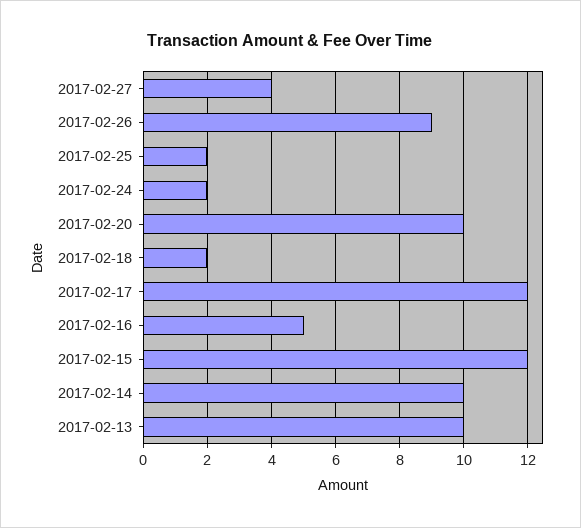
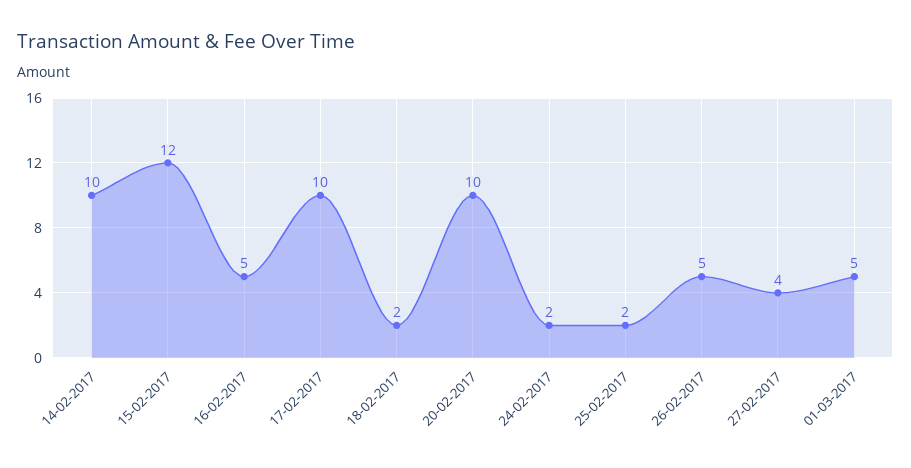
2017-02-26: 9 -> 5
2017-02-17: 12 -> 10
2017-02-13: 10 -> none
01-03-2017: none -> 5

